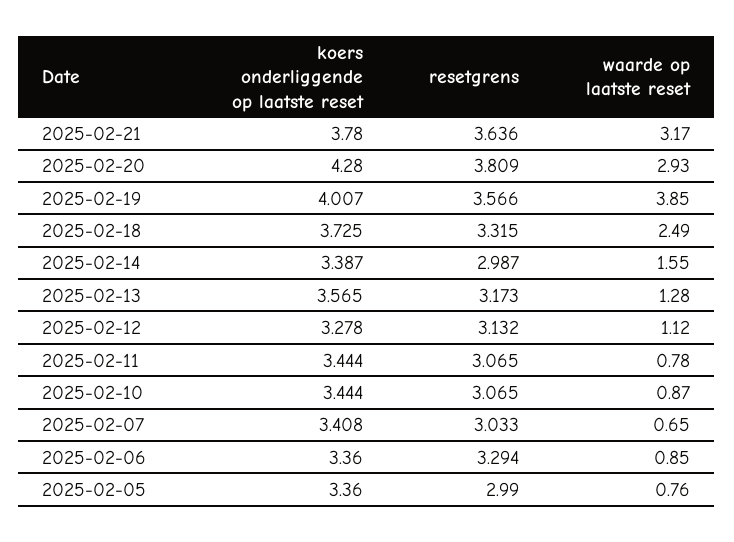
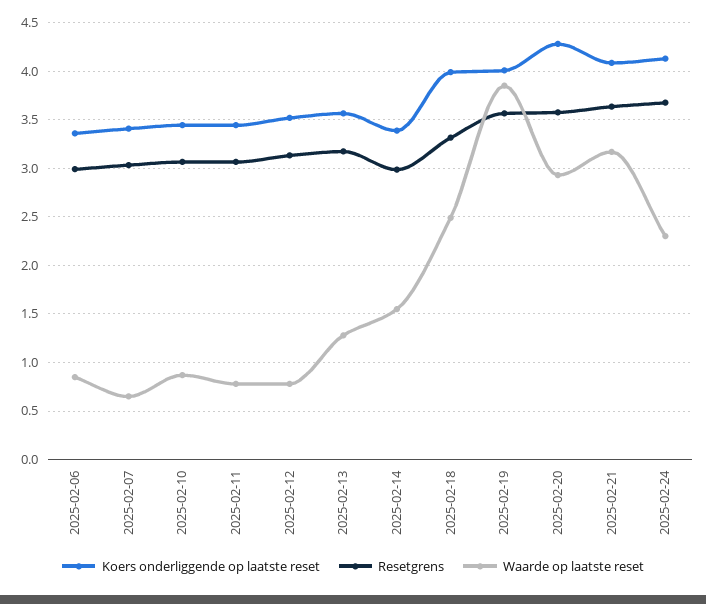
koers onderliggende op laatste reset, 2025-02-21: 3.78 -> 4.1
resetgrens, 2025-02-20: 3.809 -> 3.6
koers onderliggende op laatste reset, 2025-02-18: 3.725 -> 4
koers onderliggende op laatste reset, 2025-02-12: 3.278 -> 3.5
waarde op laatste reset, 2025-02-12: 1.12 -> 0.8
resetgrens, 2025-02-06: 3.294 -> 3
koers onderliggende op laatste reset, 2025-02-05: 3.36 -> none
resetgrens, 2025-02-05: 2.99 -> none
waarde op laatste reset, 2025-02-05: 0.76 -> none
koers onderliggende op laatste reset, 2025-02-24: none -> 4.1
resetgrens, 2025-02-24: none -> 3.7
waarde op laatste reset, 2025-02-24: none -> 2.3

